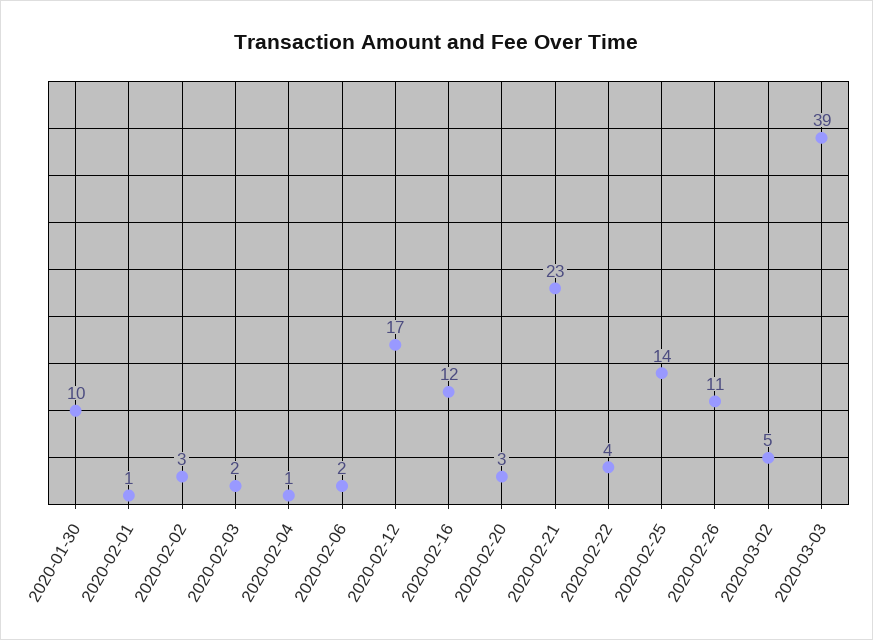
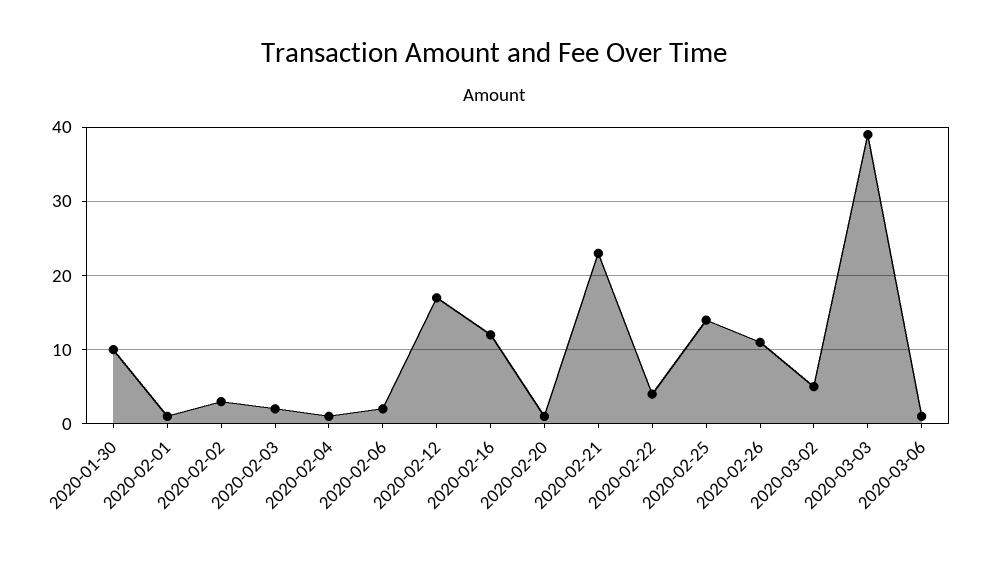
2020-02-20: 3 -> 1
2020-03-06: none -> 1

